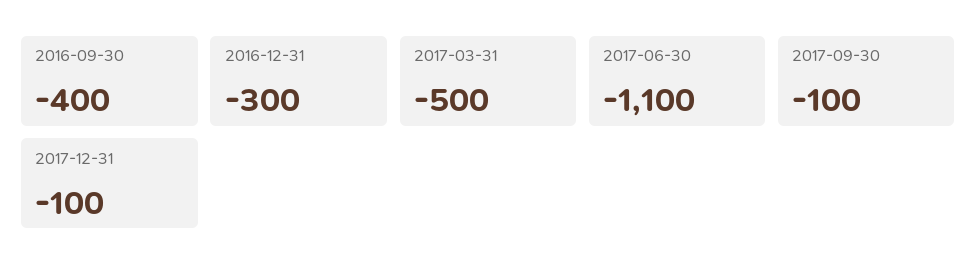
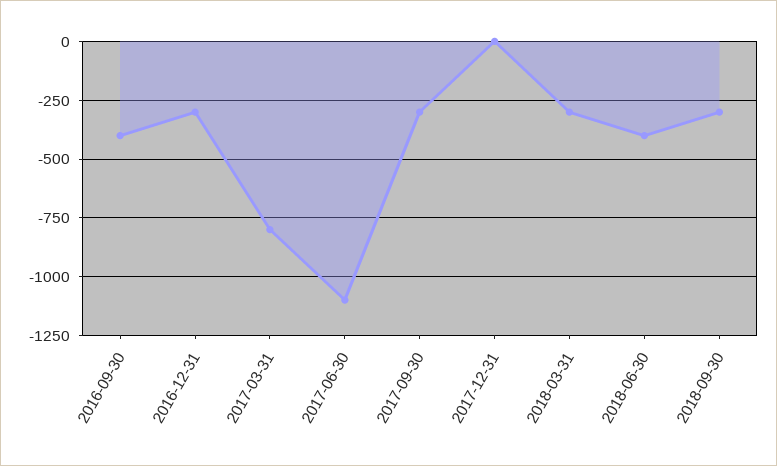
2017-03-31: -500 -> -800
2017-09-30: -100 -> -300
2017-12-31: -100 -> 0
2018-03-31: none -> -300
2018-06-30: none -> -400
2018-09-30: none -> -300

